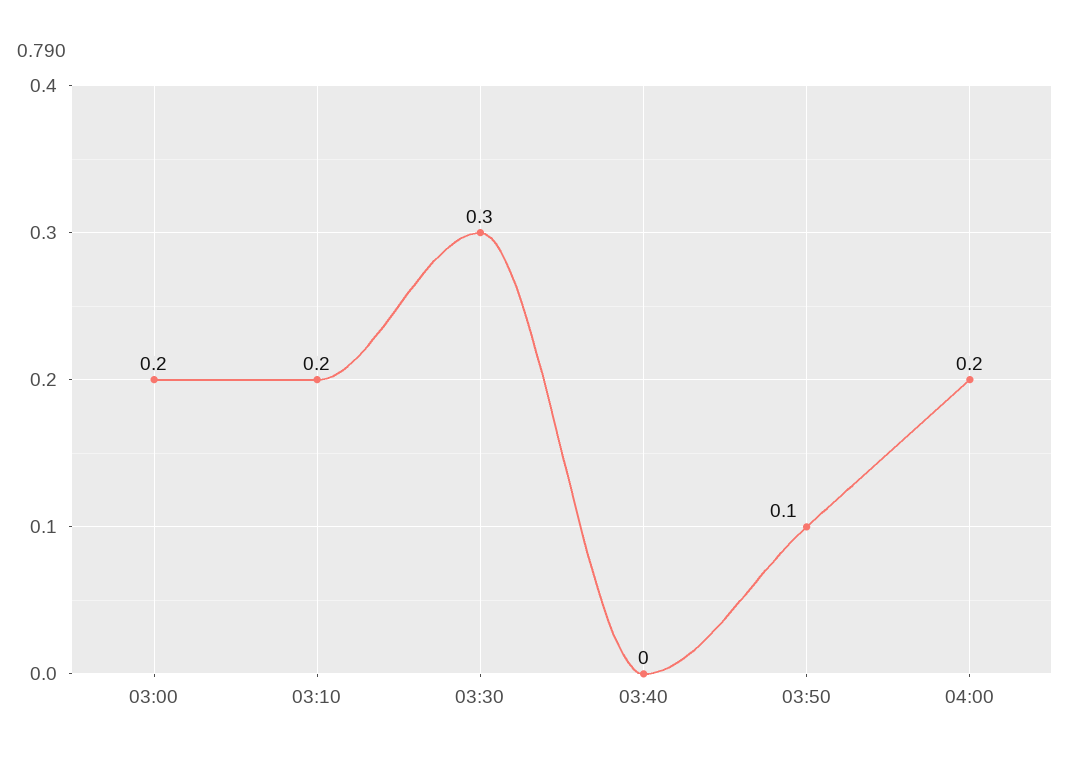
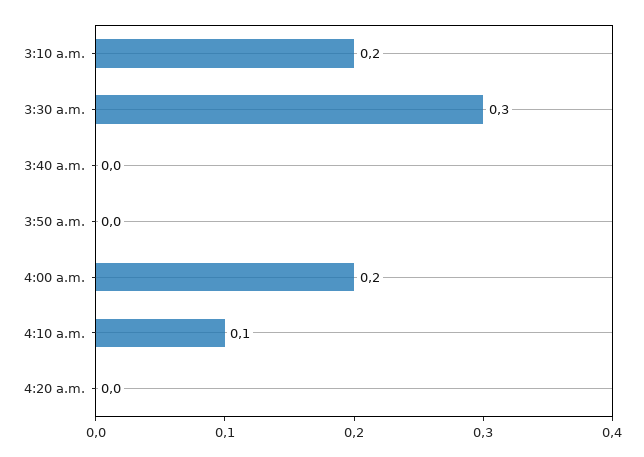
03:00: 0.2 -> none
03:50: 0.1 -> 0
4:10 a.m.: none -> 0.1
4:20 a.m.: none -> 0

